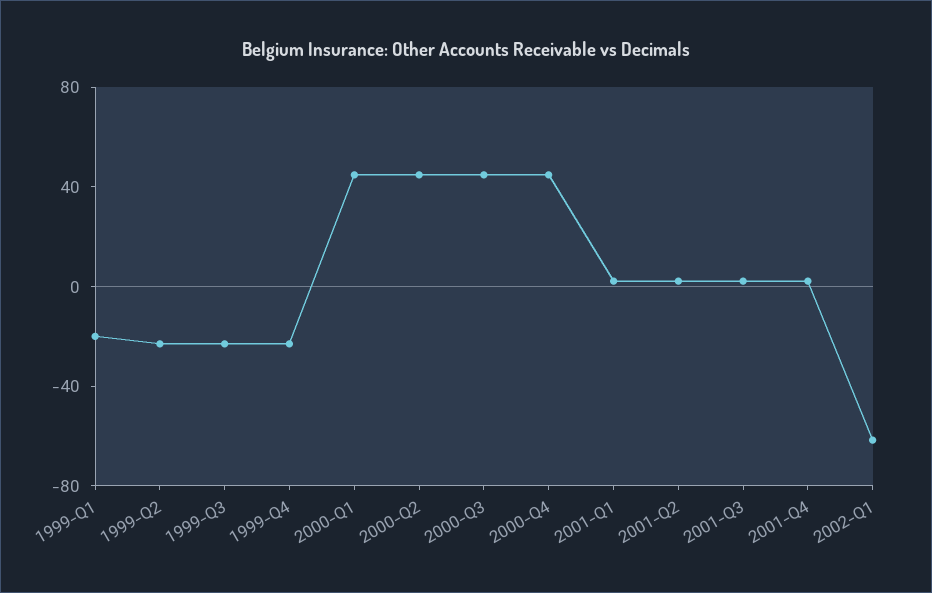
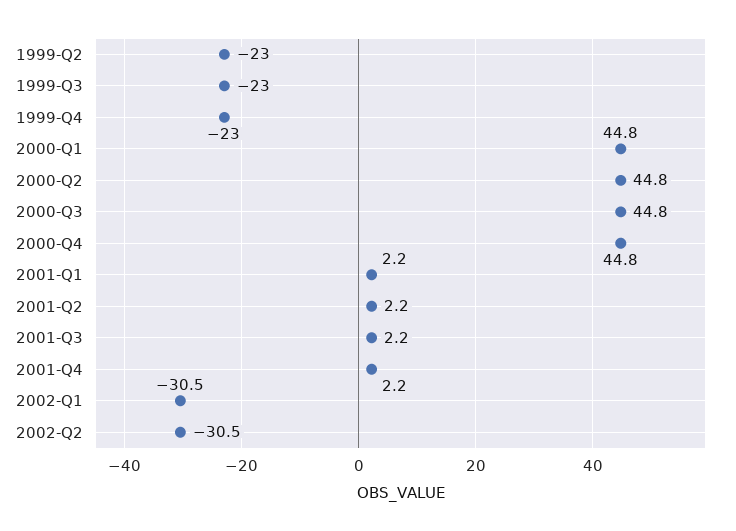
1999-Q1: -20 -> none
2002-Q1: -60 -> -30.5
2002-Q2: none -> -30.5

